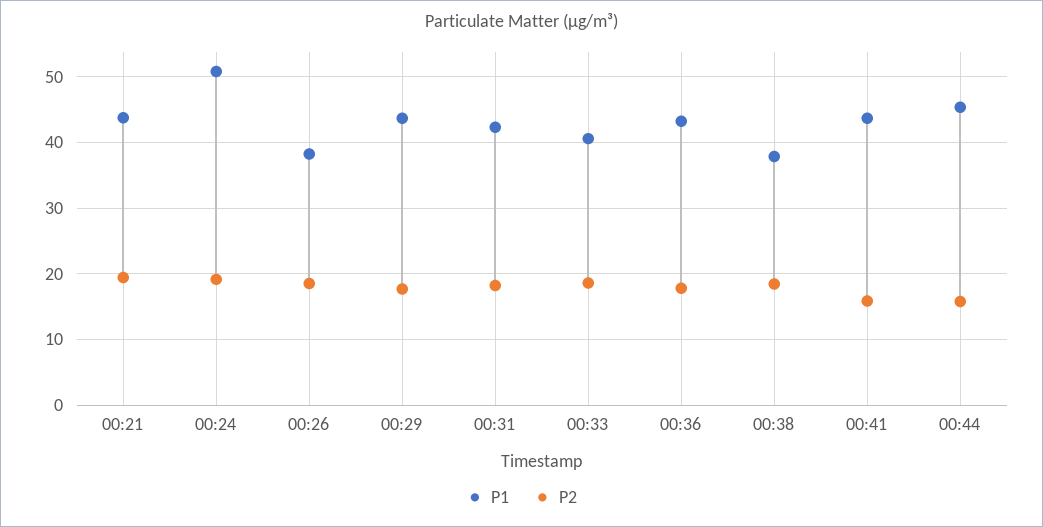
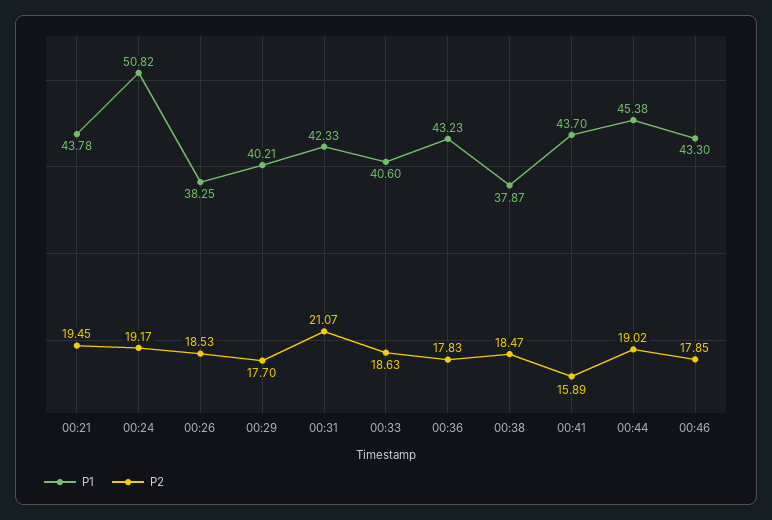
P1, 00:29: 44 -> 40.21
P2, 00:31: 18 -> 21.07
P2, 00:44: 16 -> 19.02
P1, 00:46: none -> 43.3
P2, 00:46: none -> 17.85

